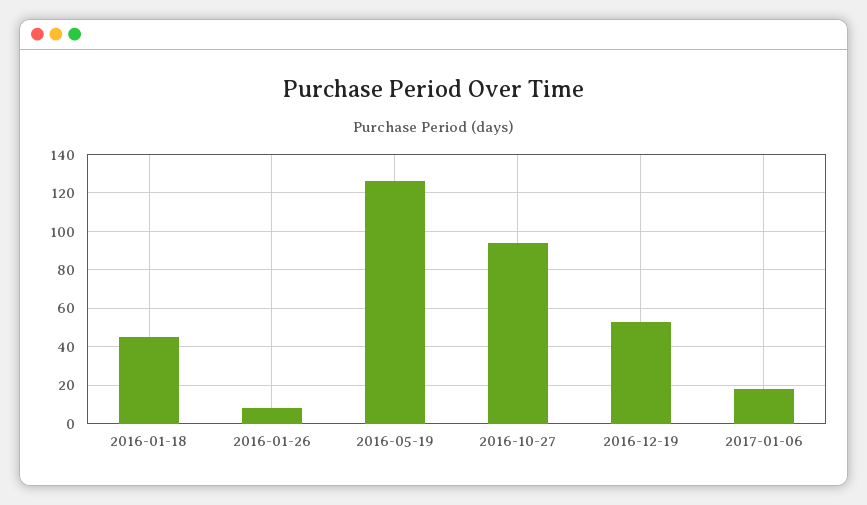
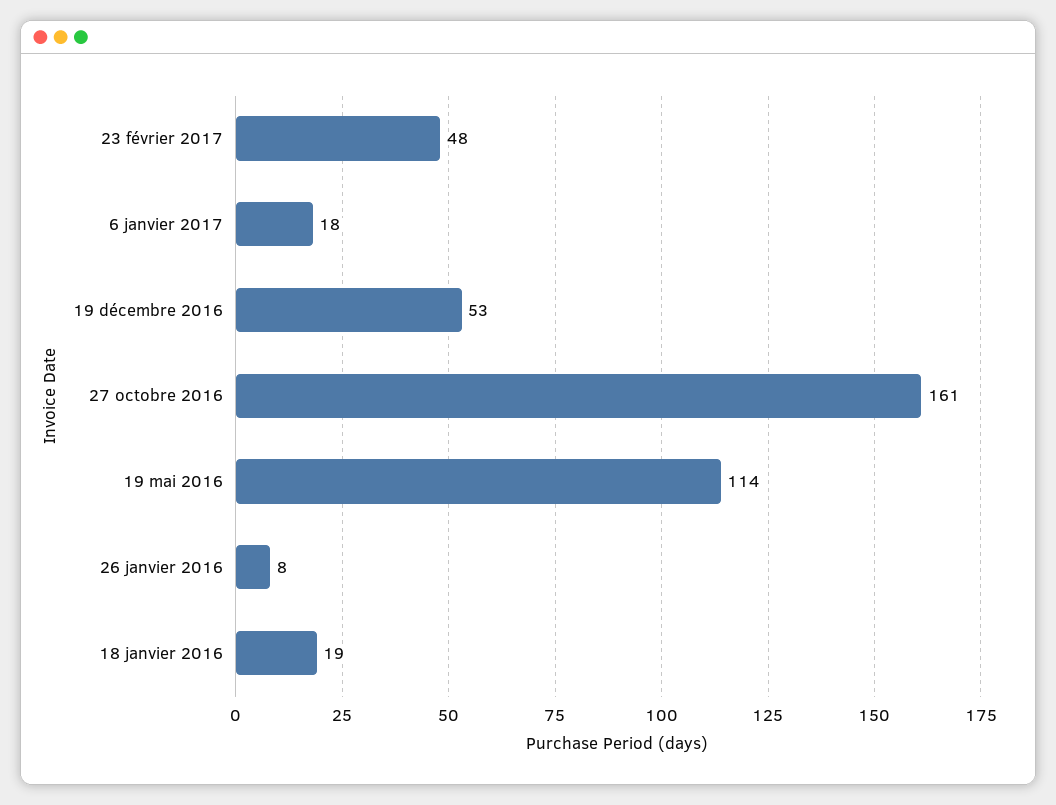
2016-01-18: 45 -> 19
2016-05-19: 125 -> 114
2016-10-27: 95 -> 161
23 février 2017: none -> 48

